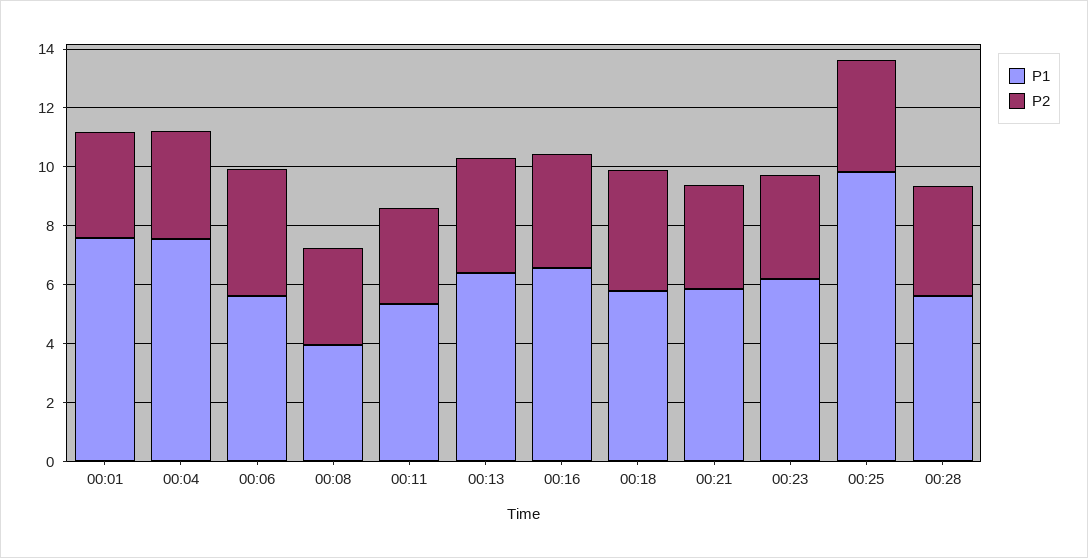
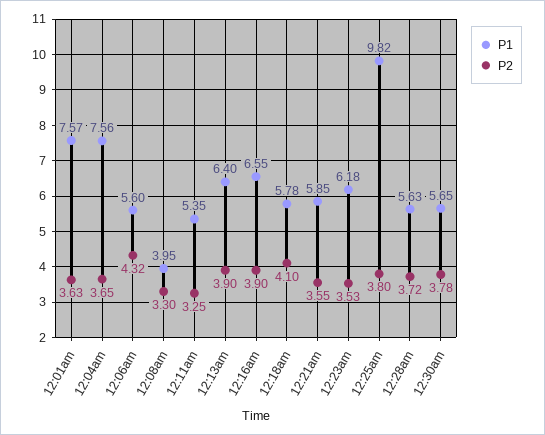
P1, 12:30am: none -> 5.65
P2, 12:30am: none -> 3.78

